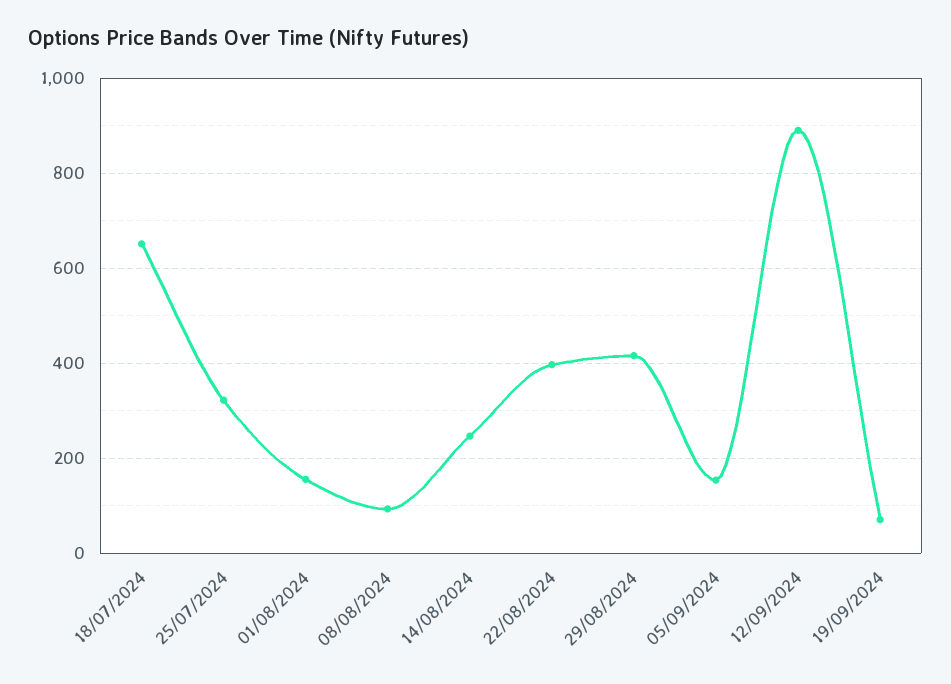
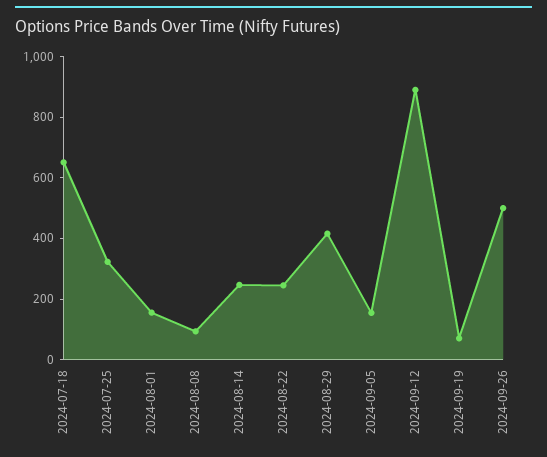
22/08/2024: 400 -> 250
2024-09-26: none -> 500

